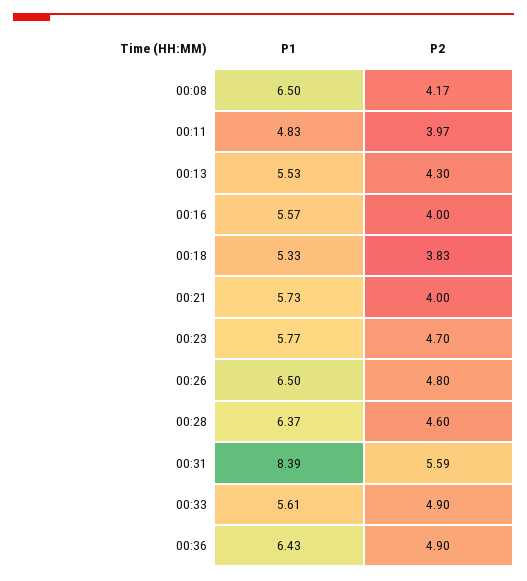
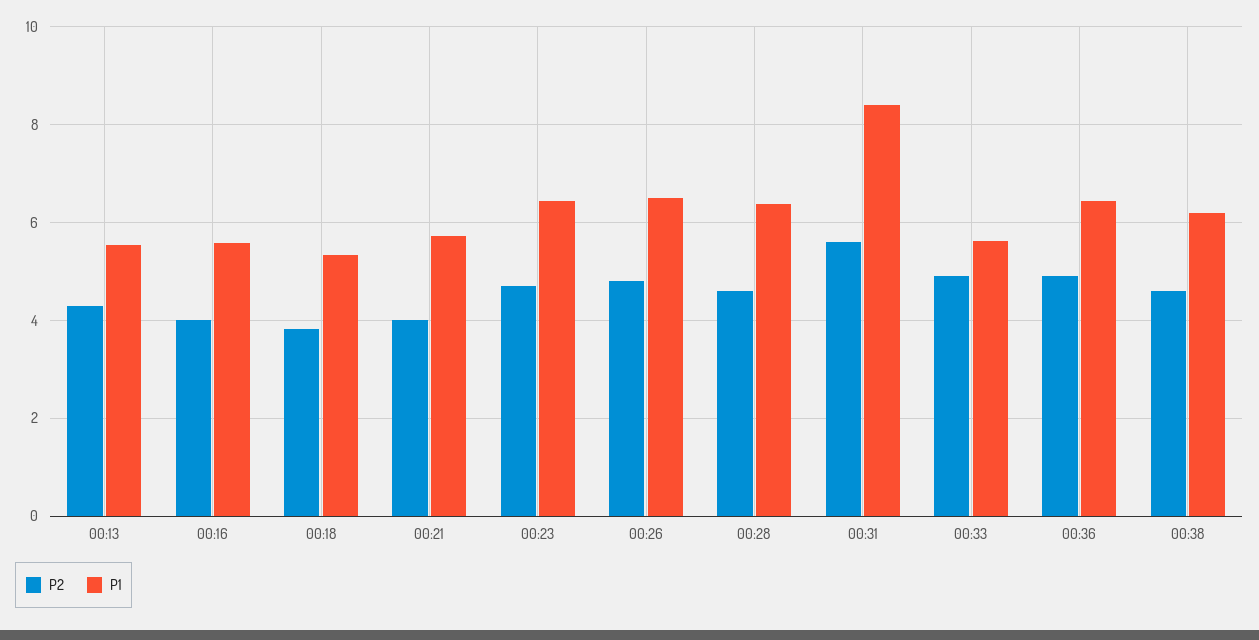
P1, 00:08: 6.5 -> none
P2, 00:08: 4.17 -> none
P1, 00:11: 4.83 -> none
P2, 00:11: 3.97 -> none
P1, 00:23: 5.77 -> 6.4
P2, 00:38: none -> 4.6
P1, 00:38: none -> 6.2

